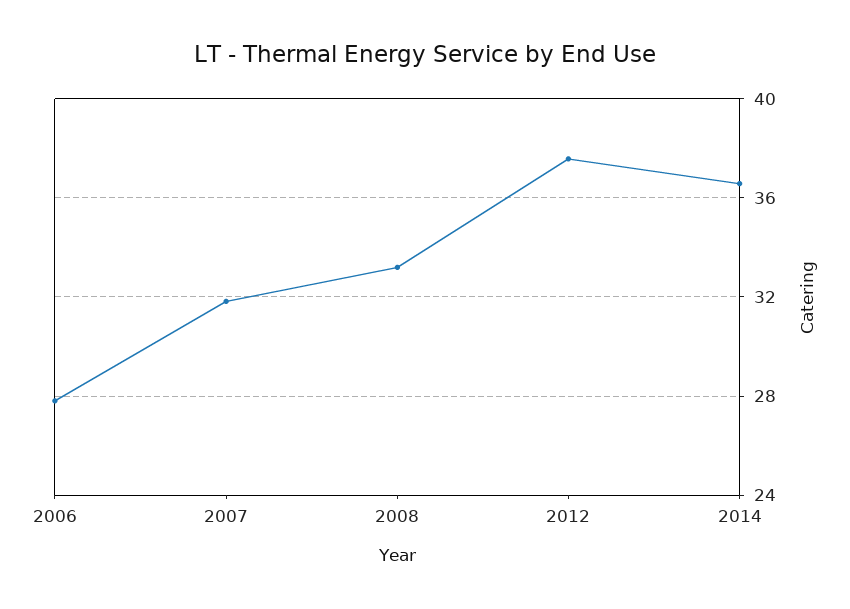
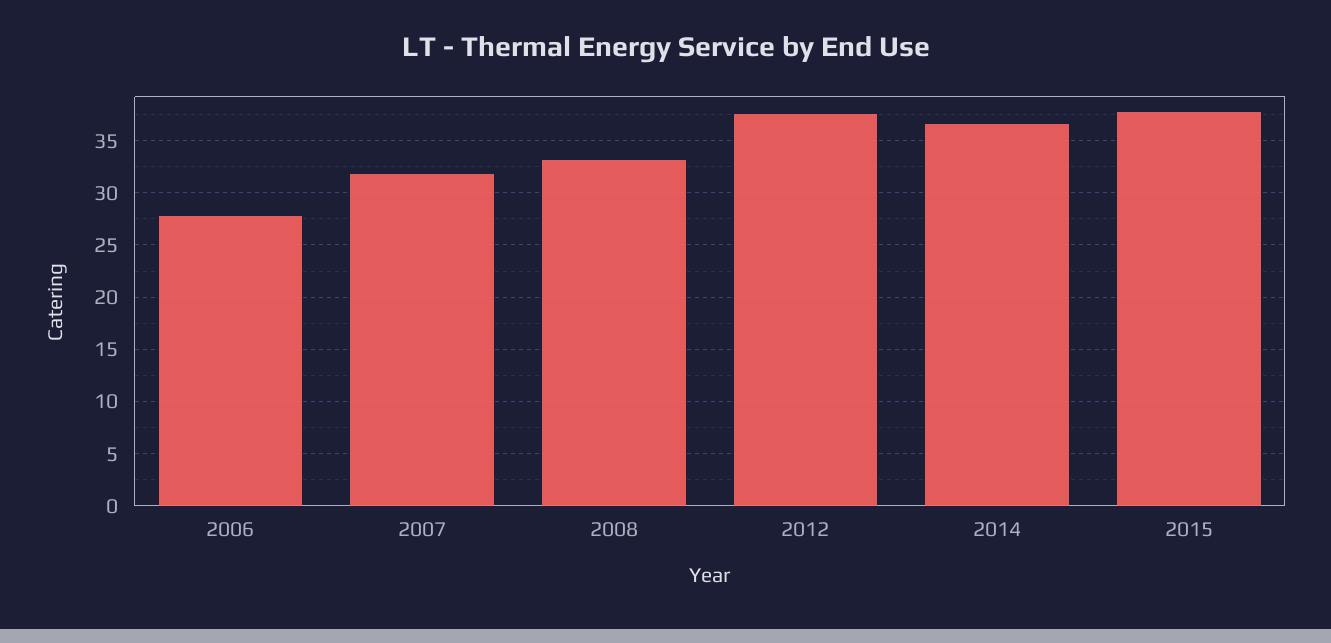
2015: none -> 38

